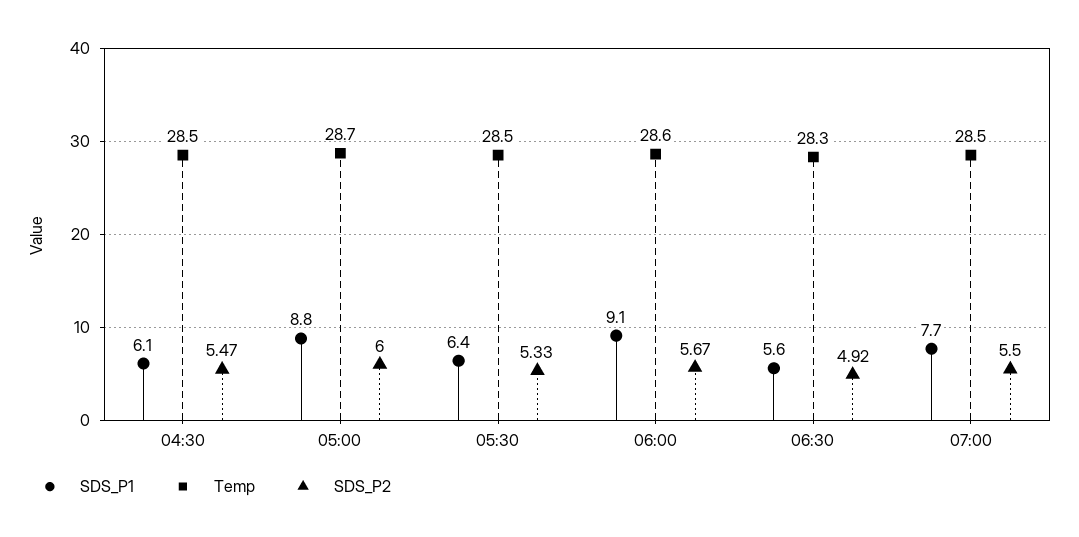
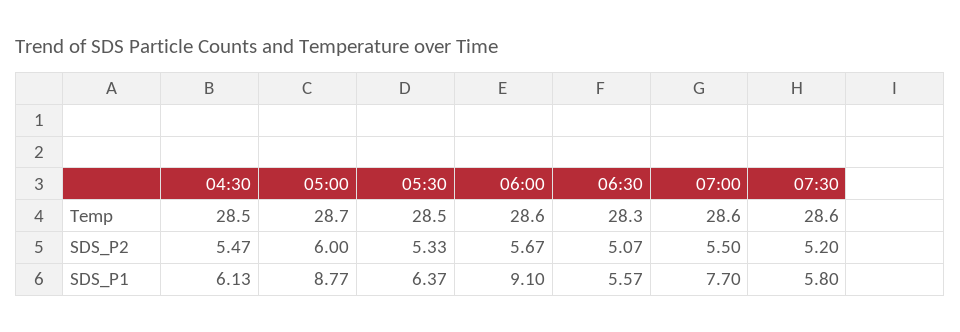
SDS_P2, 06:30: 4.92 -> 5.07
Temp, 07:00: 28.5 -> 28.6
Temp, 07:30: none -> 28.6
SDS_P2, 07:30: none -> 5.2
SDS_P1, 07:30: none -> 5.8

